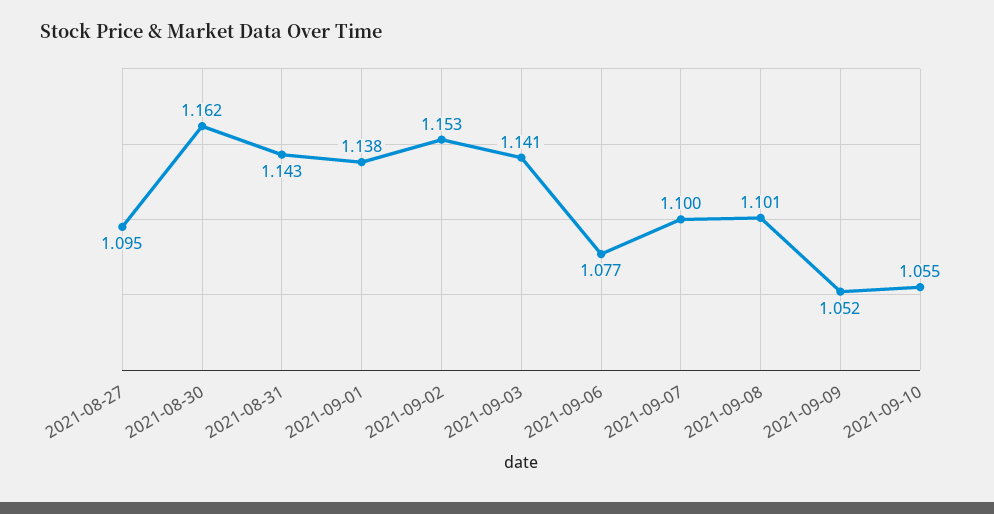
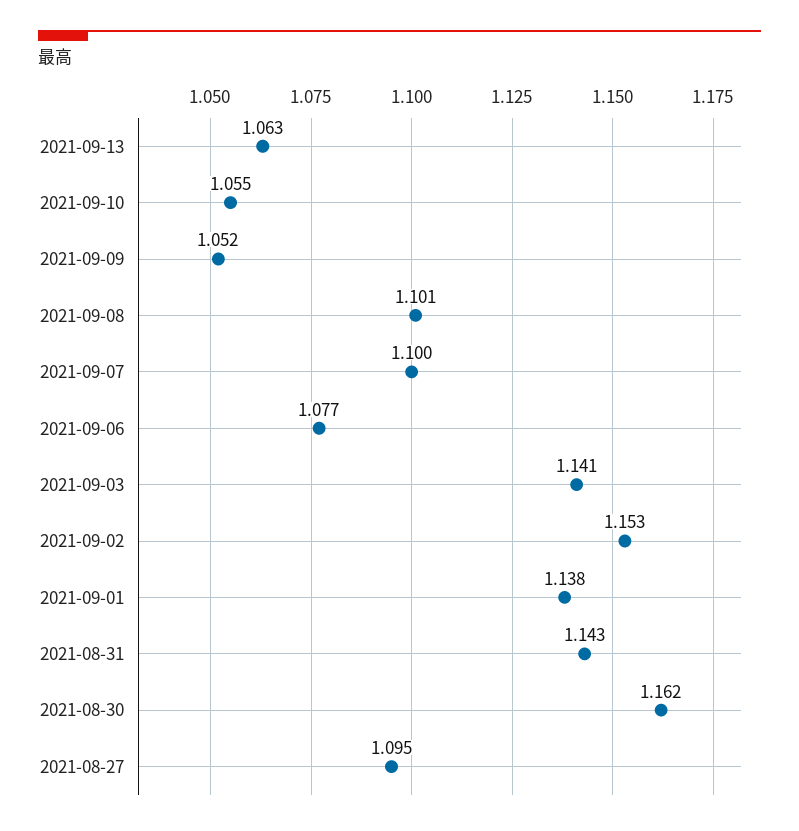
2021-09-13: none -> 1.063

